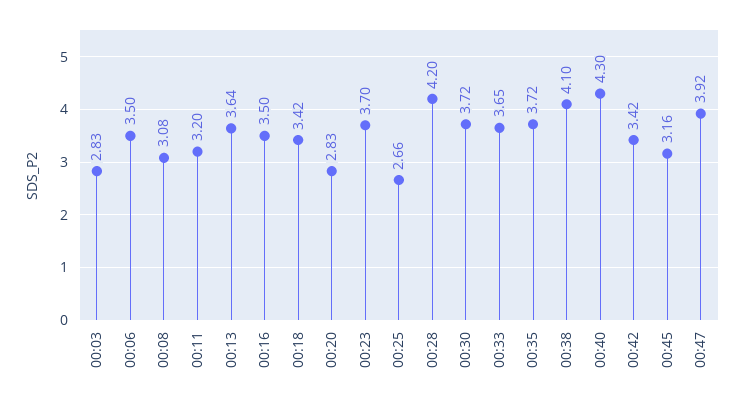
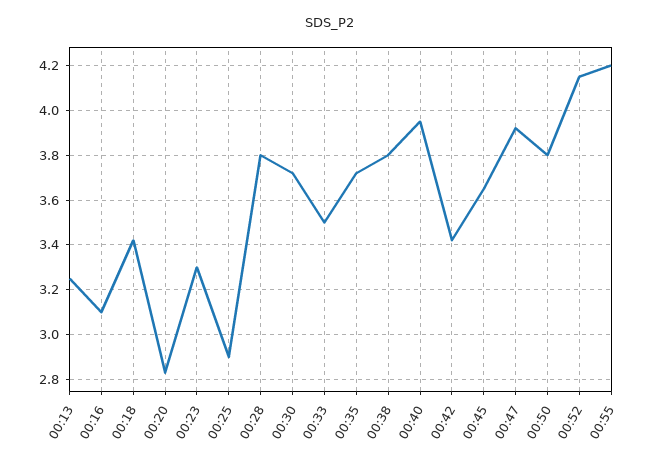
00:03: 2.83 -> none
00:06: 3.5 -> none
00:08: 3.08 -> none
00:11: 3.2 -> none
00:13: 3.64 -> 3.25
00:16: 3.5 -> 3.1
00:23: 3.7 -> 3.3
00:25: 2.66 -> 2.9
00:28: 4.2 -> 3.8
00:33: 3.65 -> 3.5
00:38: 4.1 -> 3.8
00:40: 4.3 -> 3.95
00:45: 3.16 -> 3.65
00:50: none -> 3.8
00:52: none -> 4.15
00:55: none -> 4.2

